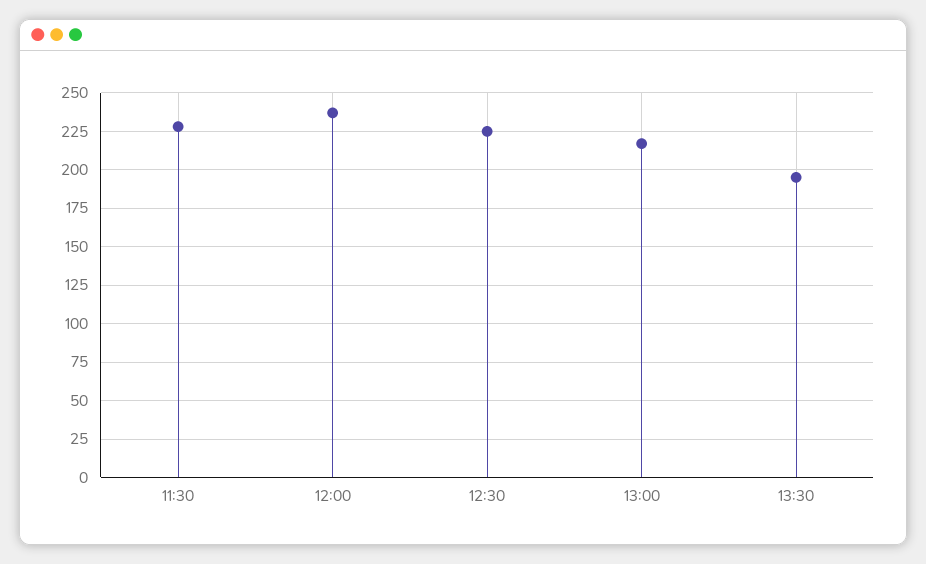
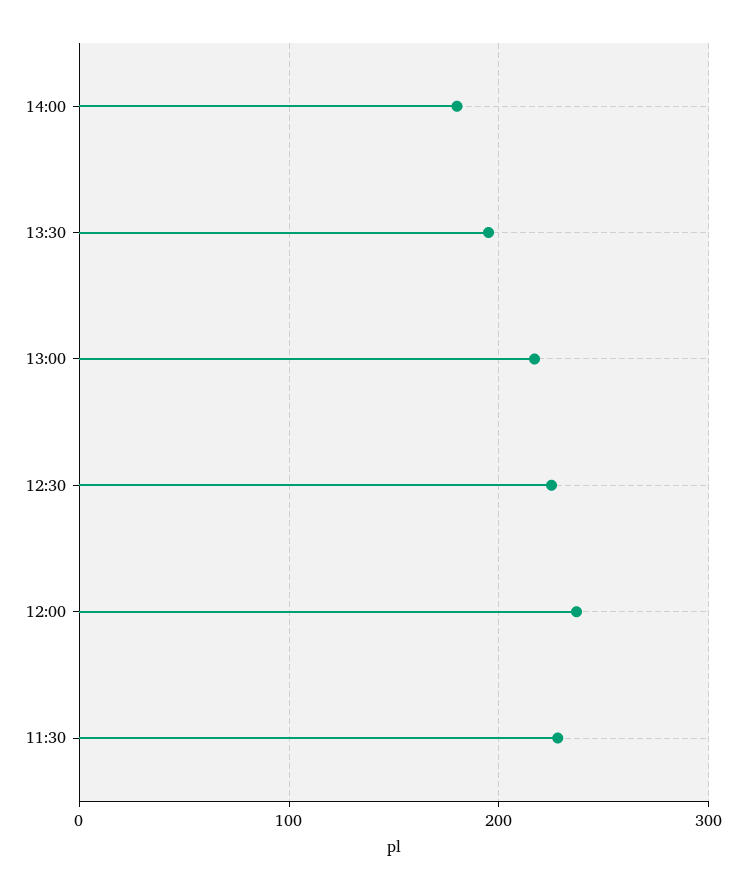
14:00: none -> 180

